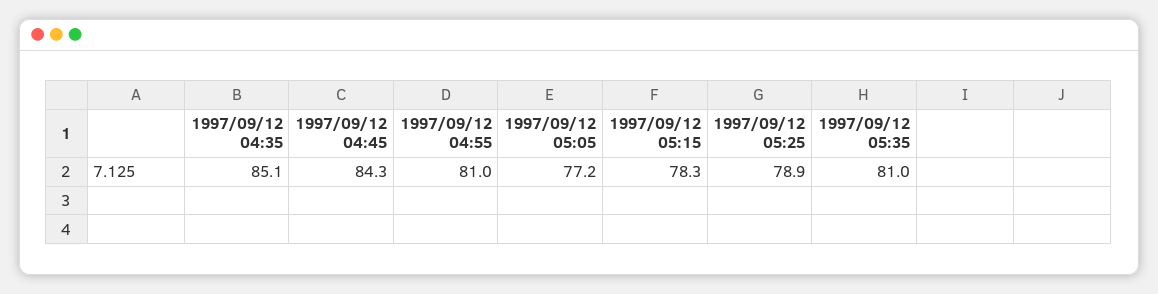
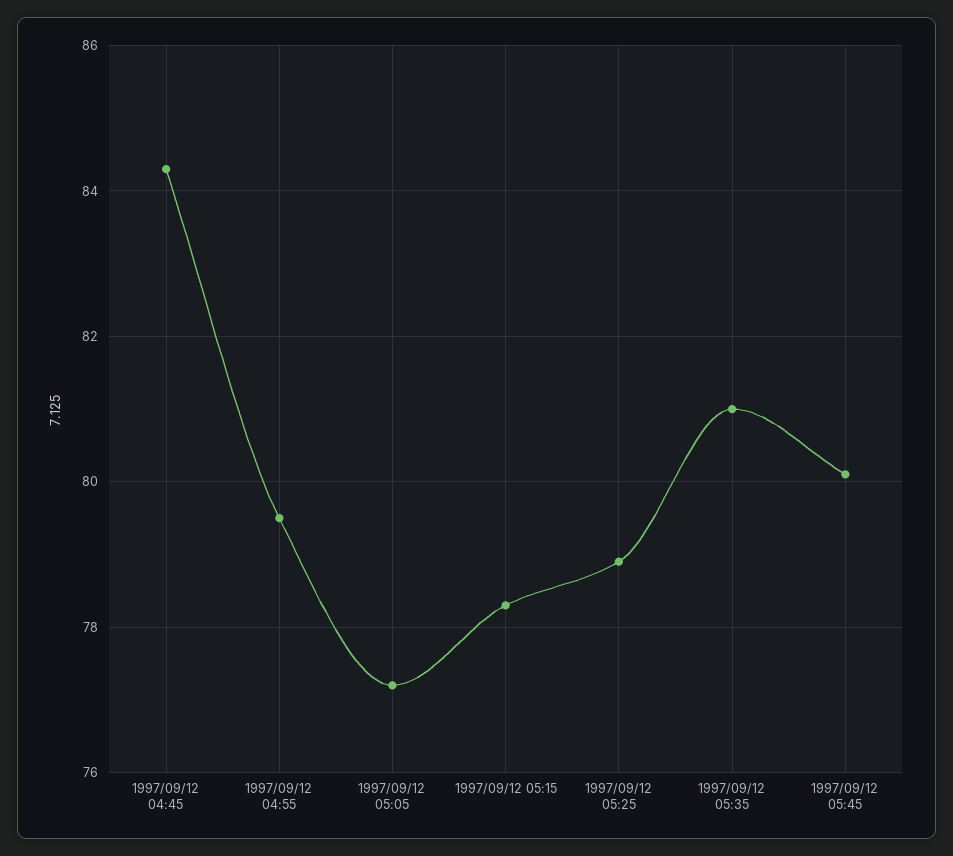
1997/09/12 04:35: 85.1 -> none
1997/09/12 04:55: 81 -> 79.5
1997/09/12 05:45: none -> 80

